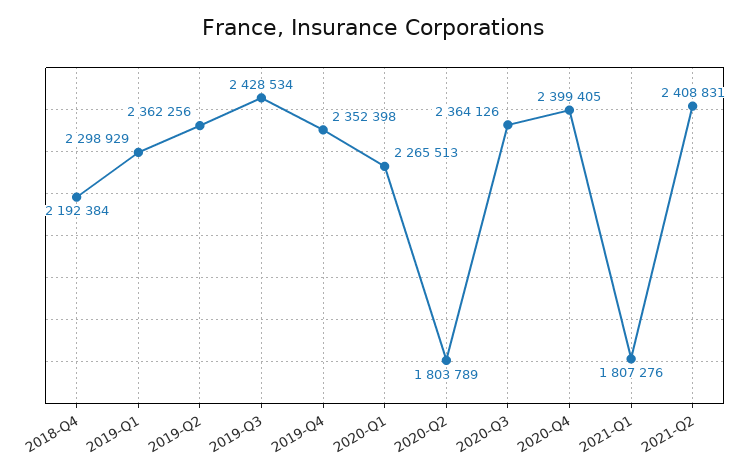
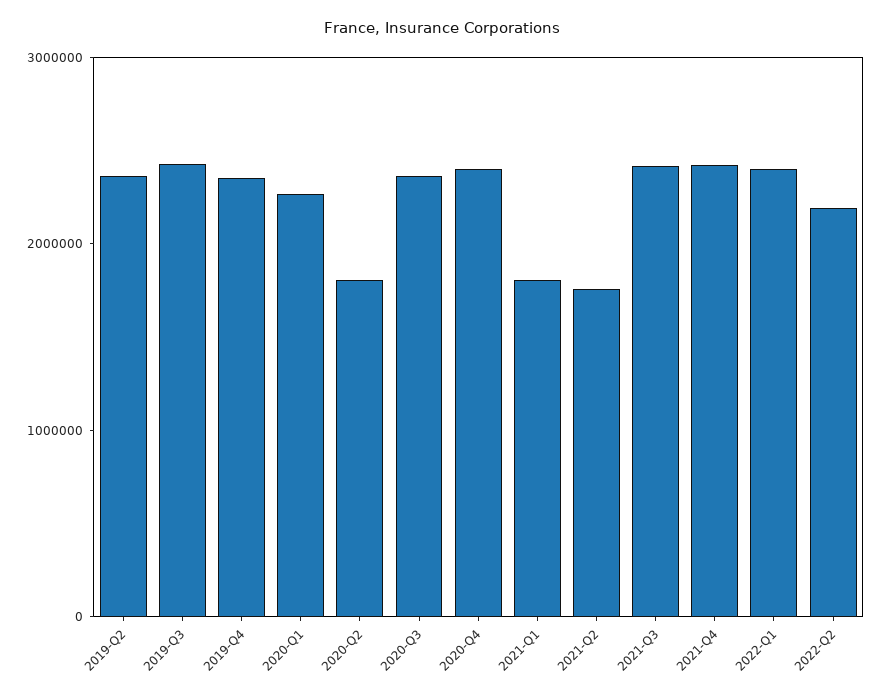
2018-Q4: 2192384 -> none
2019-Q1: 2298929 -> none
2021-Q2: 2408831 -> 1800000
2021-Q3: none -> 2400000
2021-Q4: none -> 2400000
2022-Q1: none -> 2400000
2022-Q2: none -> 2200000

